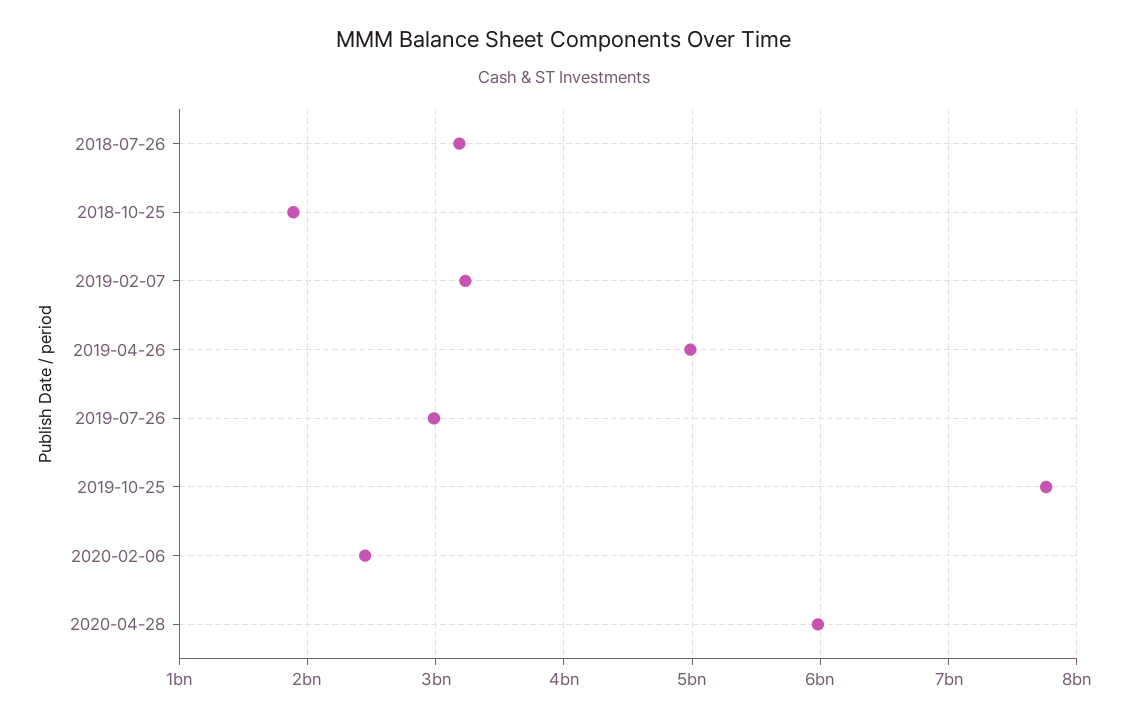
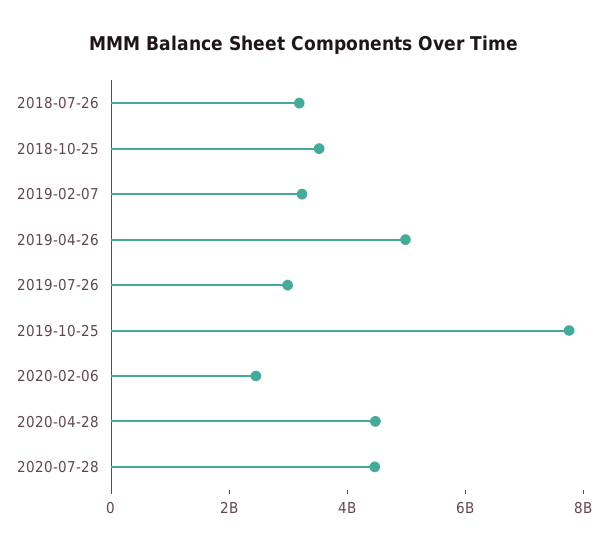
2018-10-25: 1900000000 -> 3500000000
2020-04-28: 6000000000 -> 4500000000
2020-07-28: none -> 4500000000

